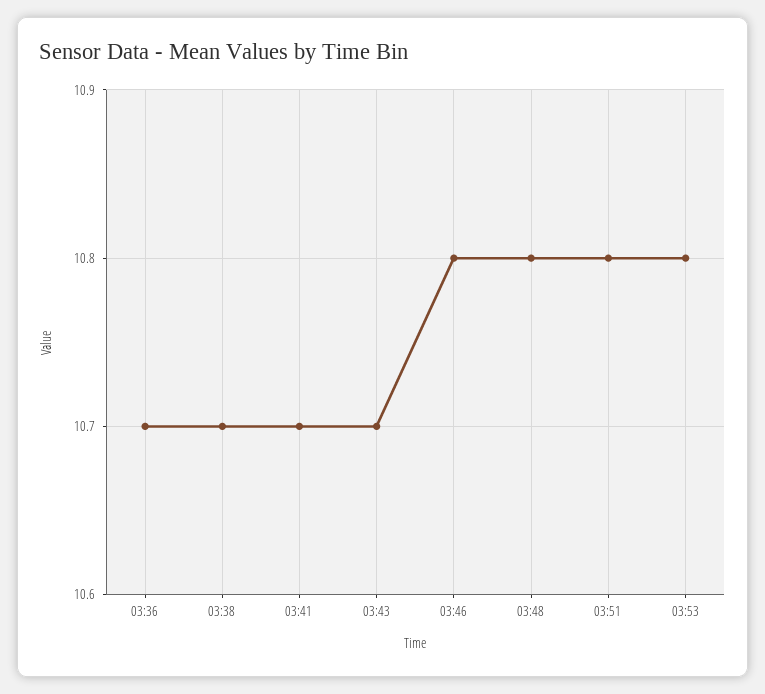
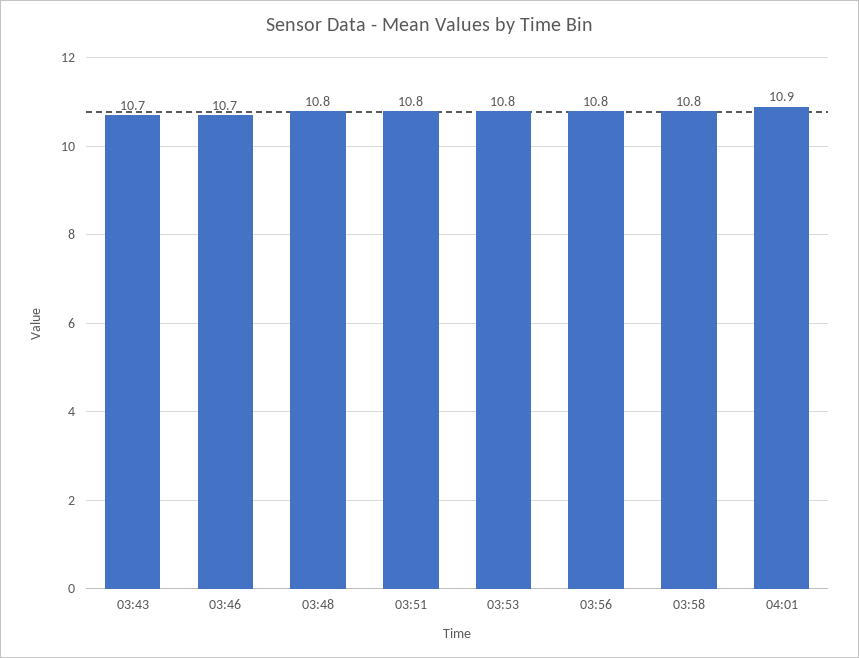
03:36: 10.7 -> none
03:38: 10.7 -> none
03:41: 10.7 -> none
03:46: 10.8 -> 10.7
03:56: none -> 10.8
03:58: none -> 10.8
04:01: none -> 10.9

